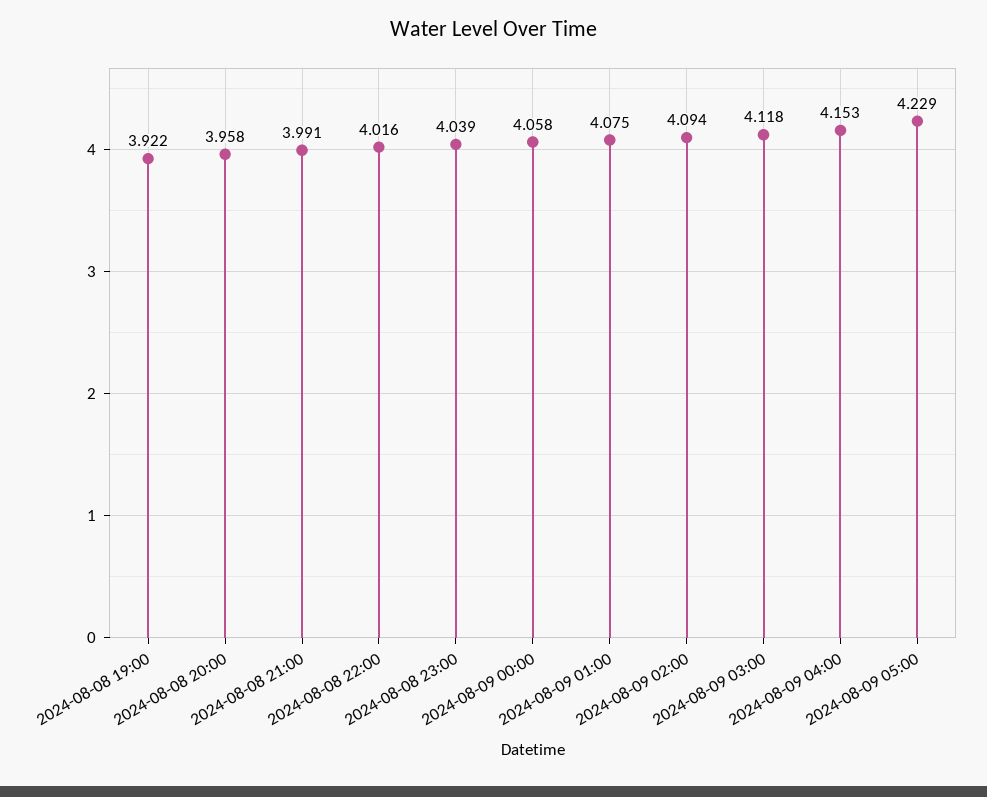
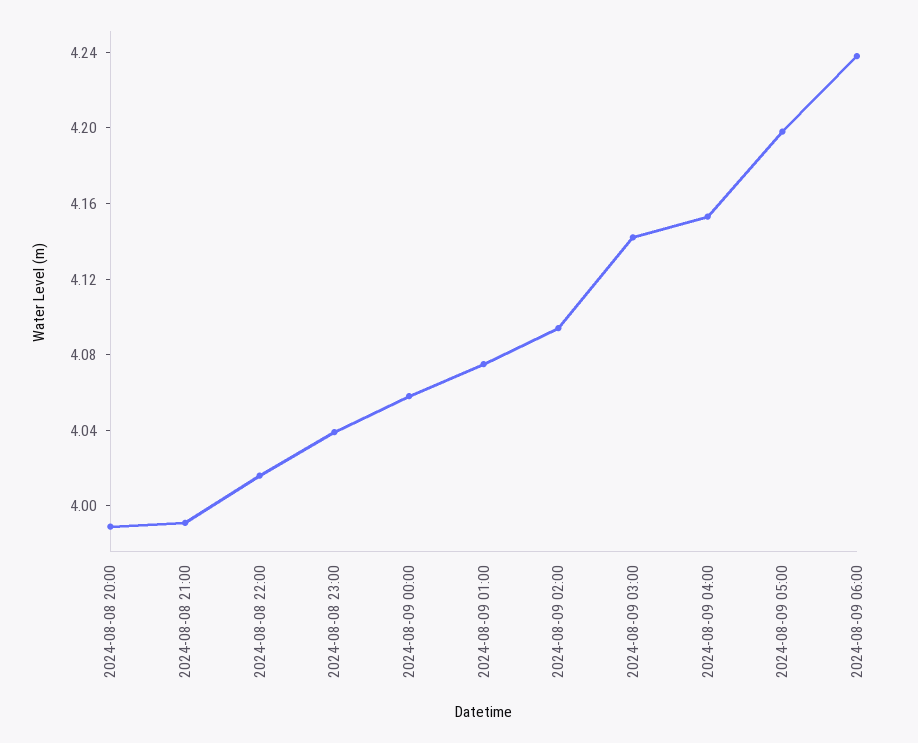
2024-08-08 19:00: 3.922 -> none
2024-08-08 20:00: 3.958 -> 3.99
2024-08-09 03:00: 4.118 -> 4.14
2024-08-09 05:00: 4.229 -> 4.2
2024-08-09 06:00: none -> 4.24

